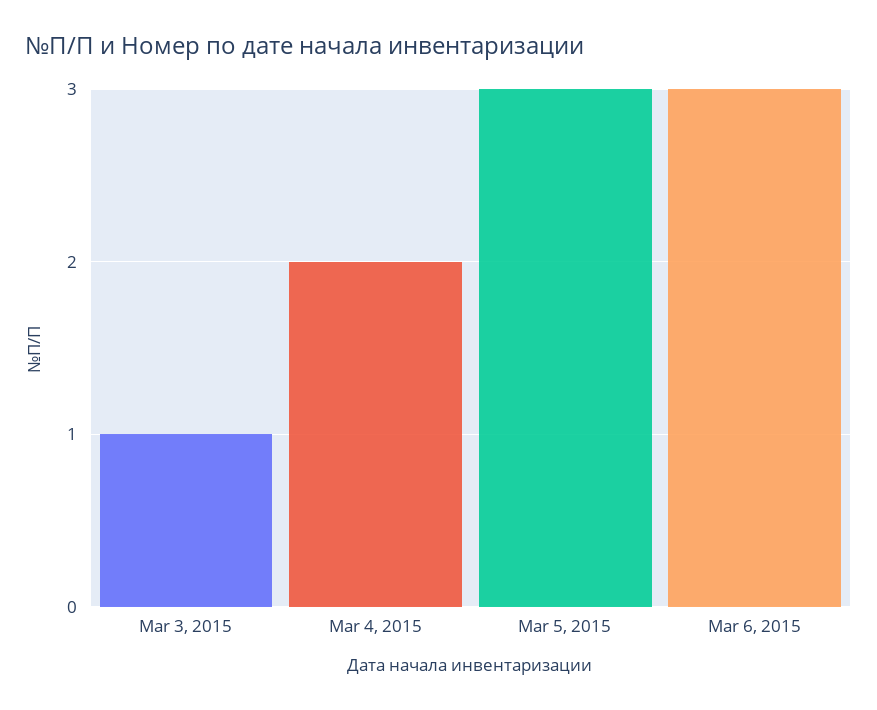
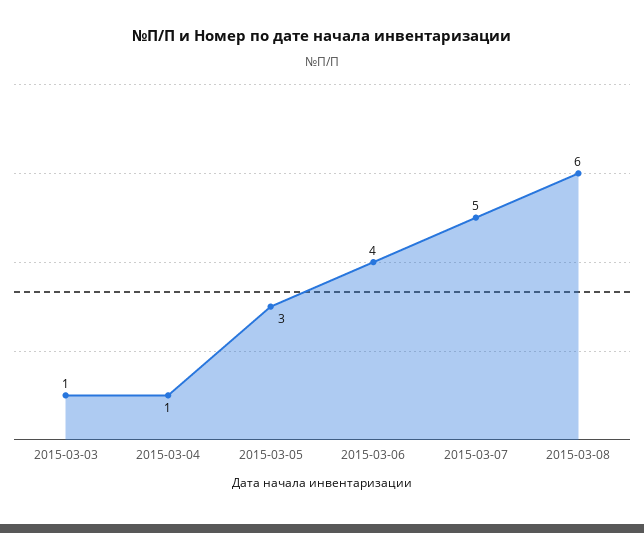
Mar 4, 2015: 2 -> 1
Mar 6, 2015: 3 -> 4
2015-03-07: none -> 5
2015-03-08: none -> 6

